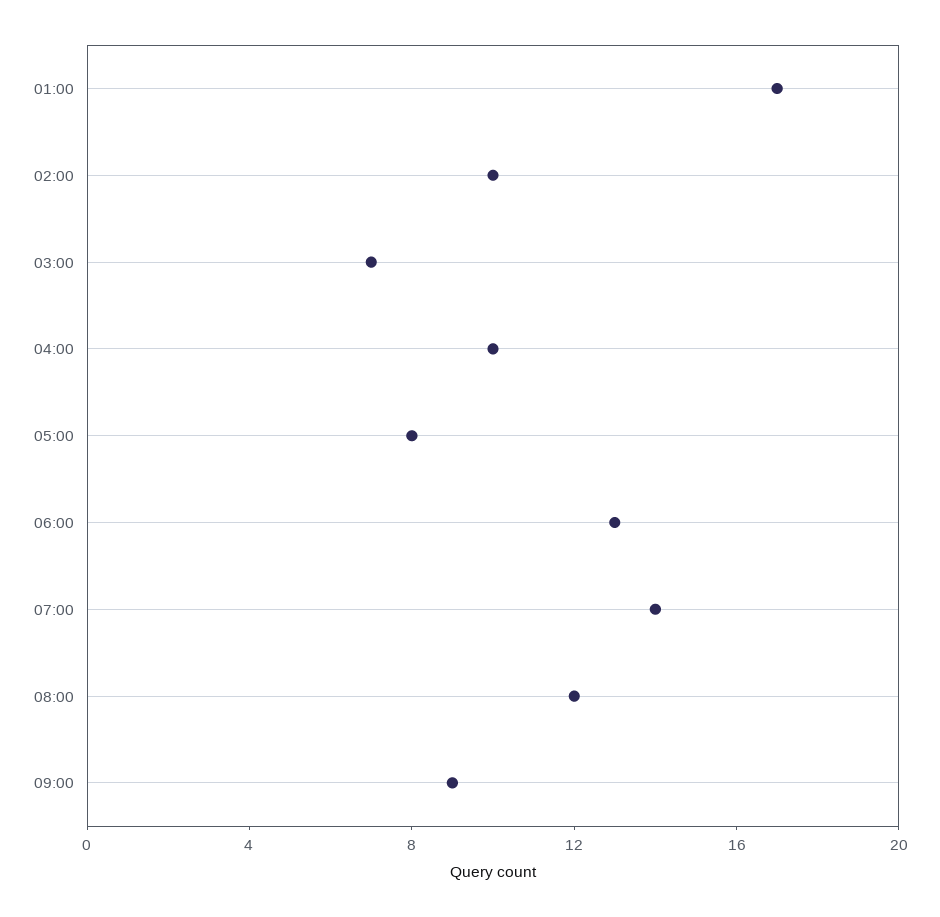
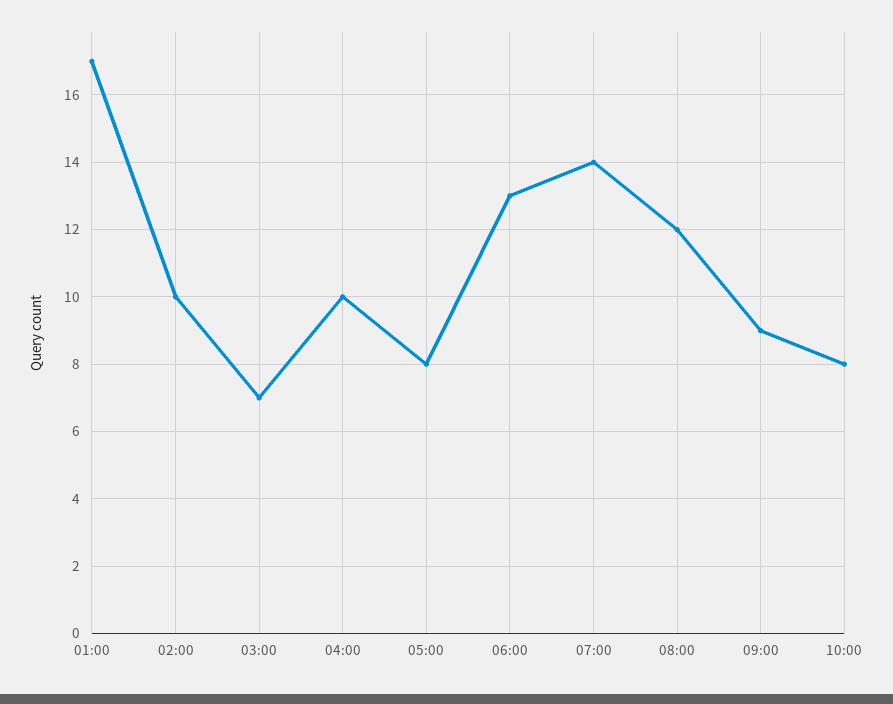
10:00: none -> 8

